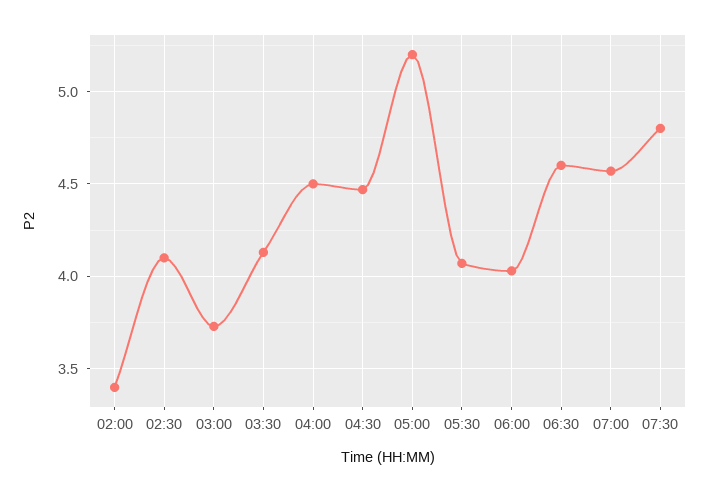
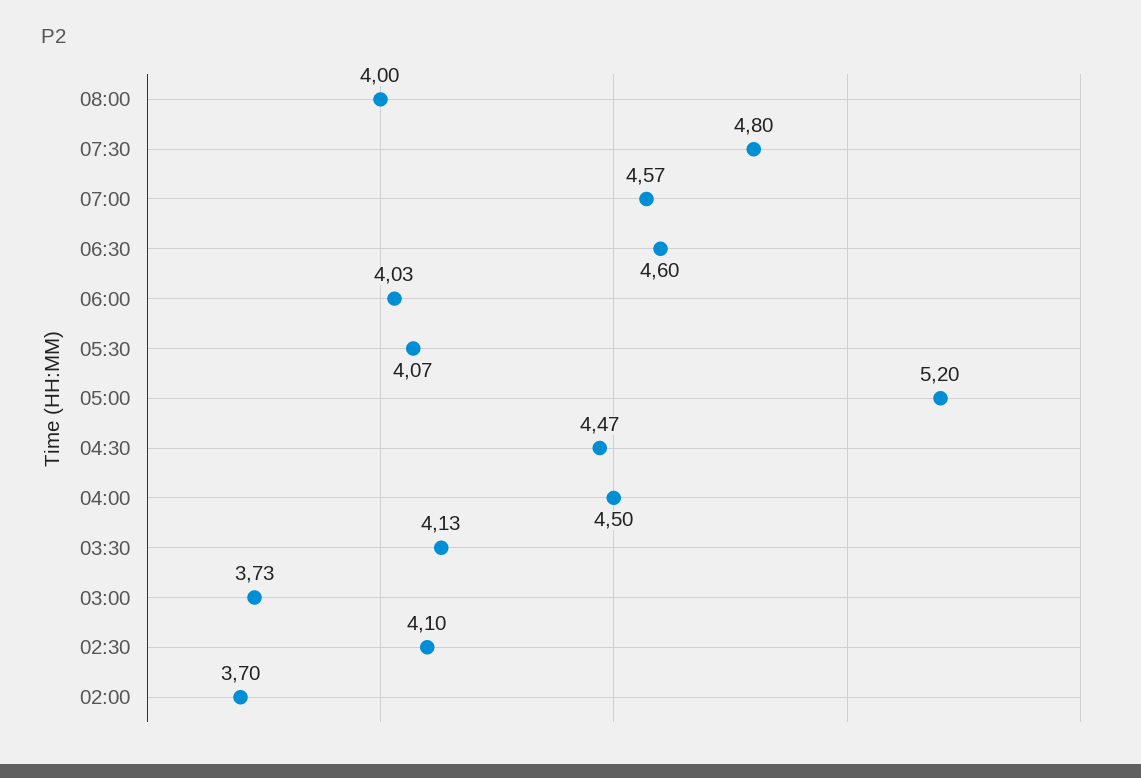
02:00: 3.4 -> 3.7
08:00: none -> 4

